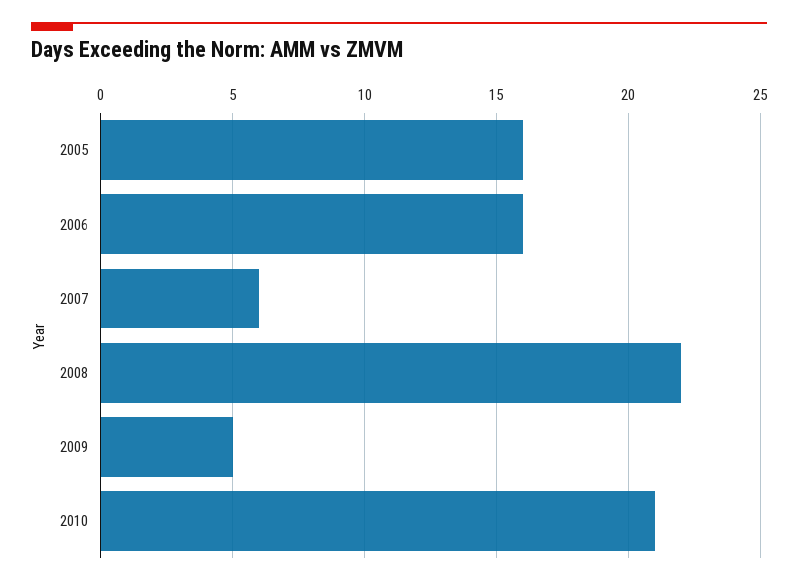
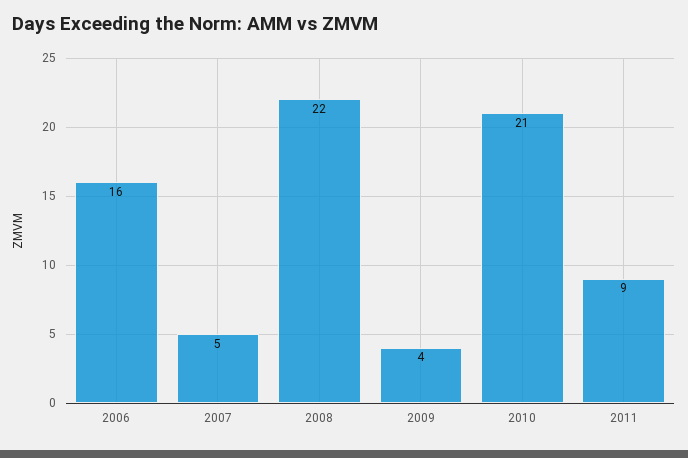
2005: 16 -> none
2007: 6 -> 5
2009: 5 -> 4
2011: none -> 9

